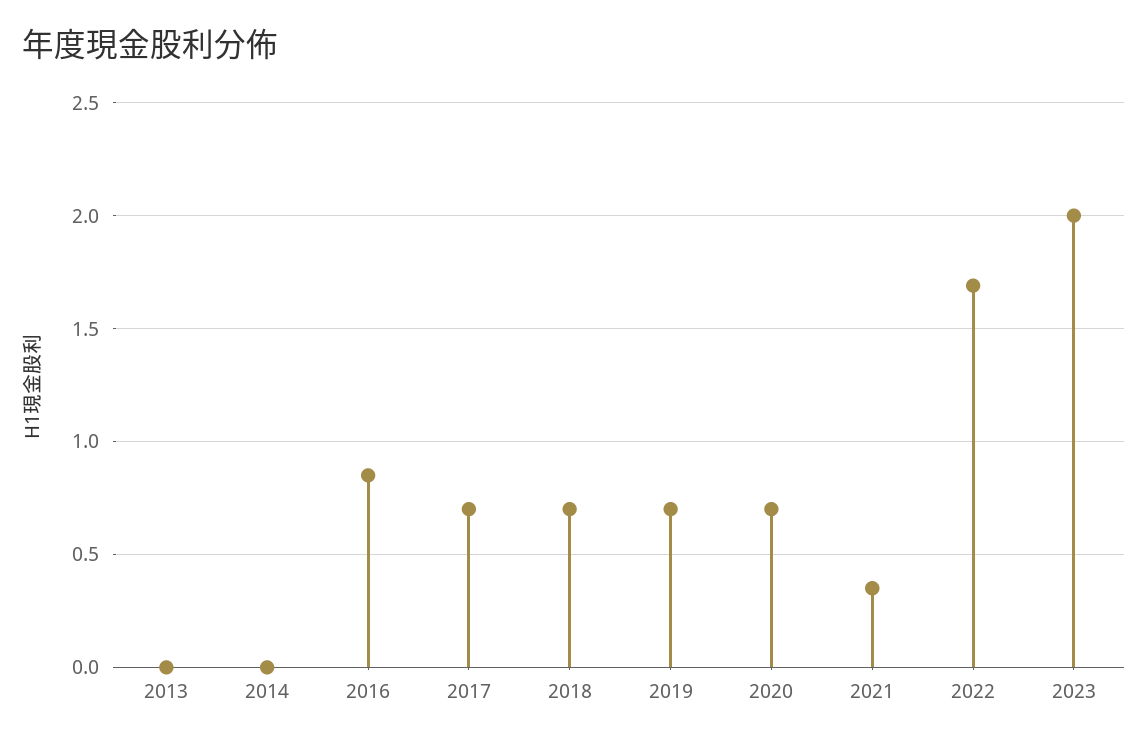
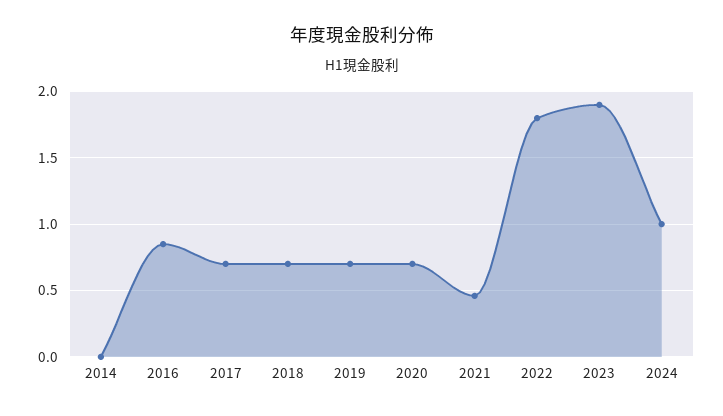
2013: 0 -> none
2021: 0.35 -> 0.45
2022: 1.7 -> 1.8
2023: 2 -> 1.9
2024: none -> 1

